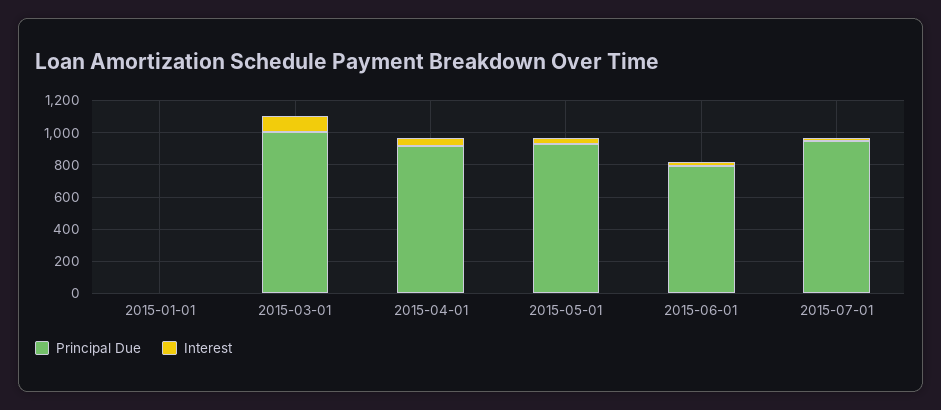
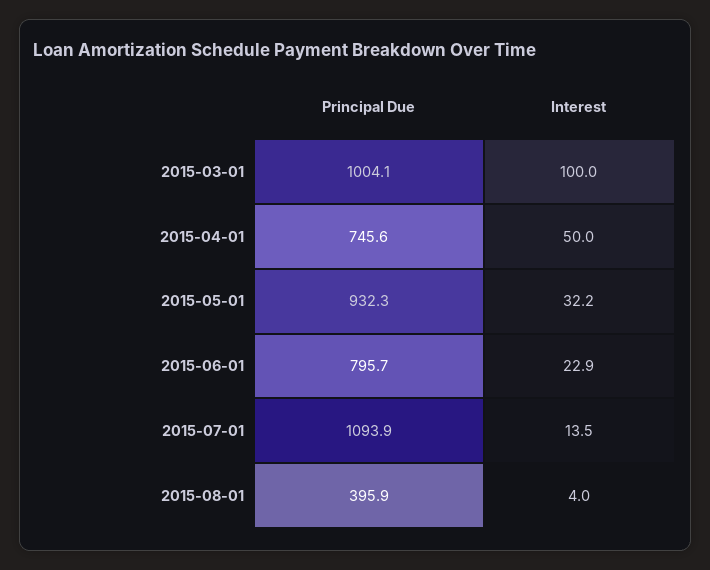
Principal Due, 2015-01-01: 0 -> none
Interest, 2015-01-01: 0 -> none
Principal Due, 2015-04-01: 900 -> 745.6
Principal Due, 2015-07-01: 950 -> 1093.9
Principal Due, 2015-08-01: none -> 395.9
Interest, 2015-08-01: none -> 4

